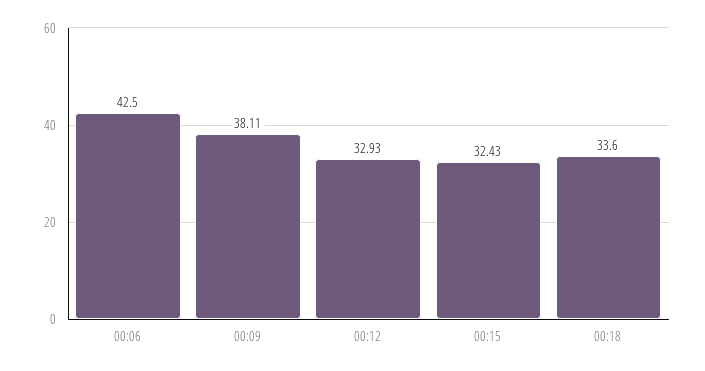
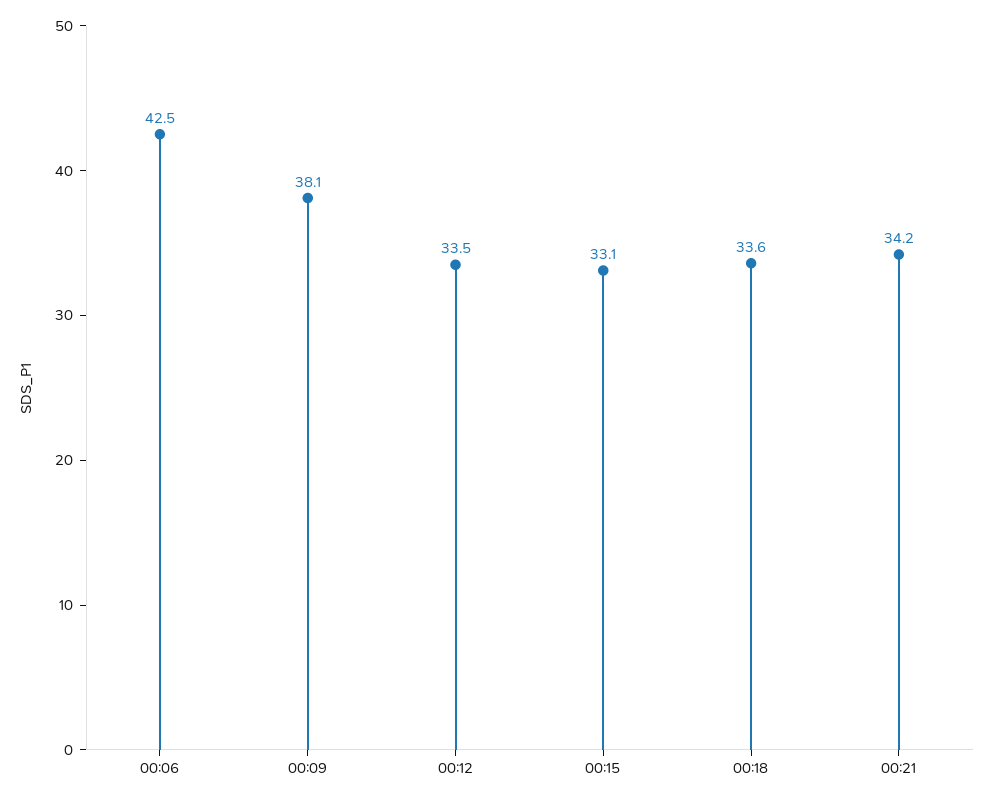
00:12: 32.93 -> 33.5
00:15: 32.43 -> 33.1
00:21: none -> 34.2

